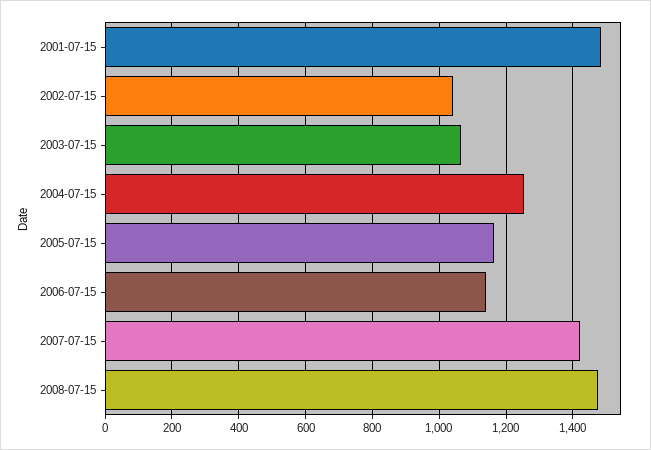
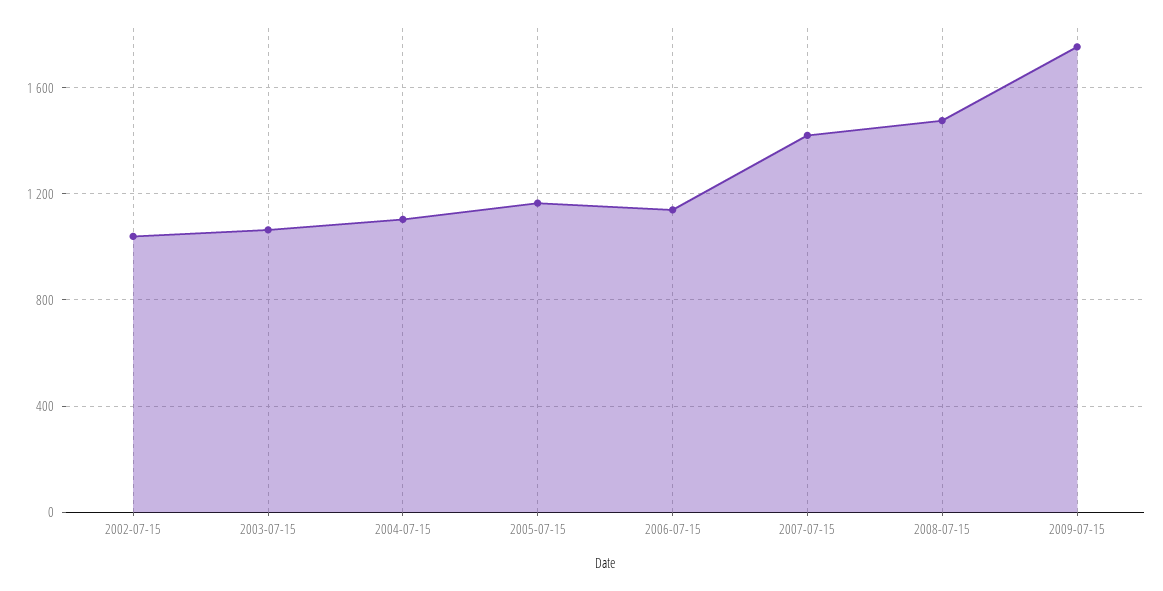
2001-07-15: 1480 -> none
2004-07-15: 1260 -> 1100
2009-07-15: none -> 1750

